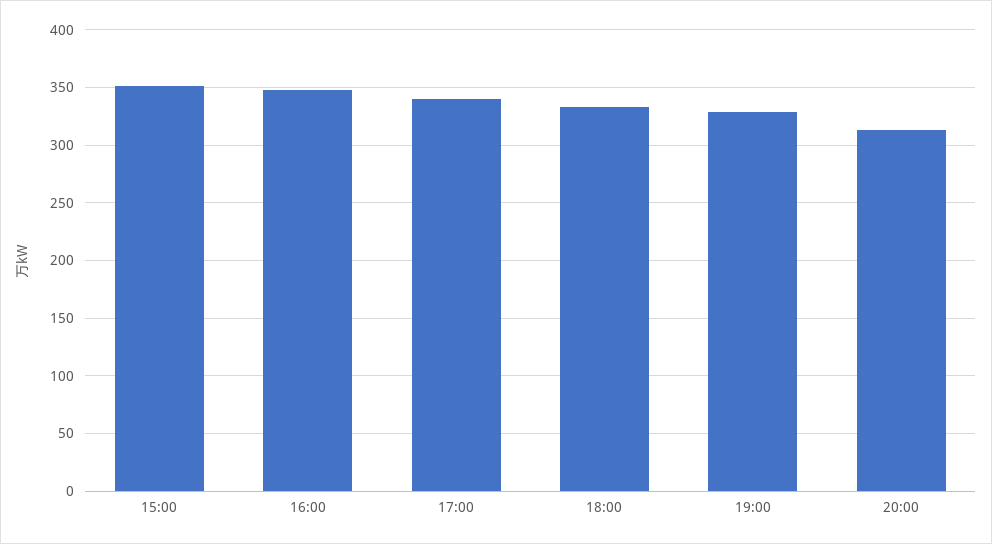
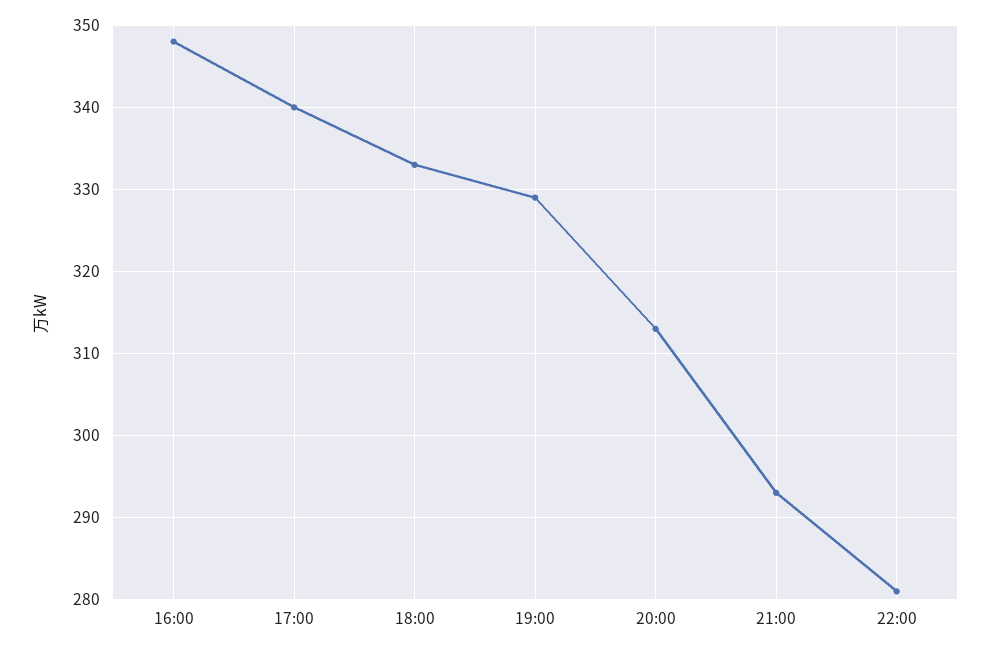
15:00: 350 -> none
21:00: none -> 293
22:00: none -> 281

